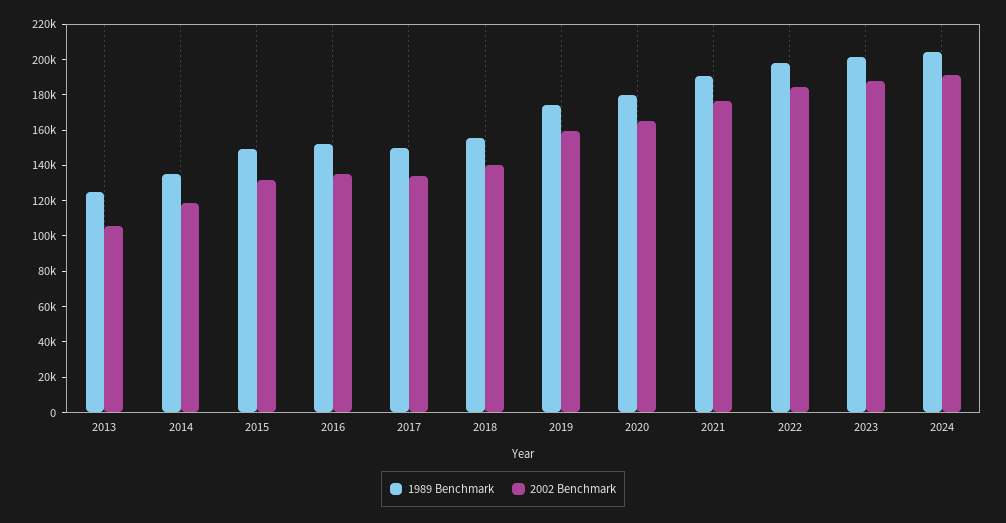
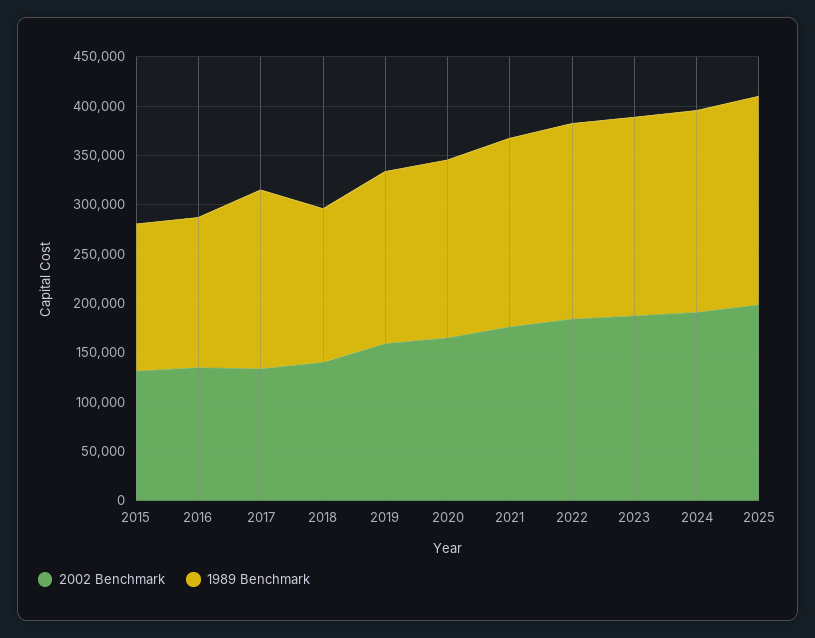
1989 Benchmark, 2013: 125000 -> none
2002 Benchmark, 2013: 105000 -> none
1989 Benchmark, 2014: 135000 -> none
2002 Benchmark, 2014: 120000 -> none
1989 Benchmark, 2017: 150000 -> 180000
2002 Benchmark, 2025: none -> 200000
1989 Benchmark, 2025: none -> 210000

